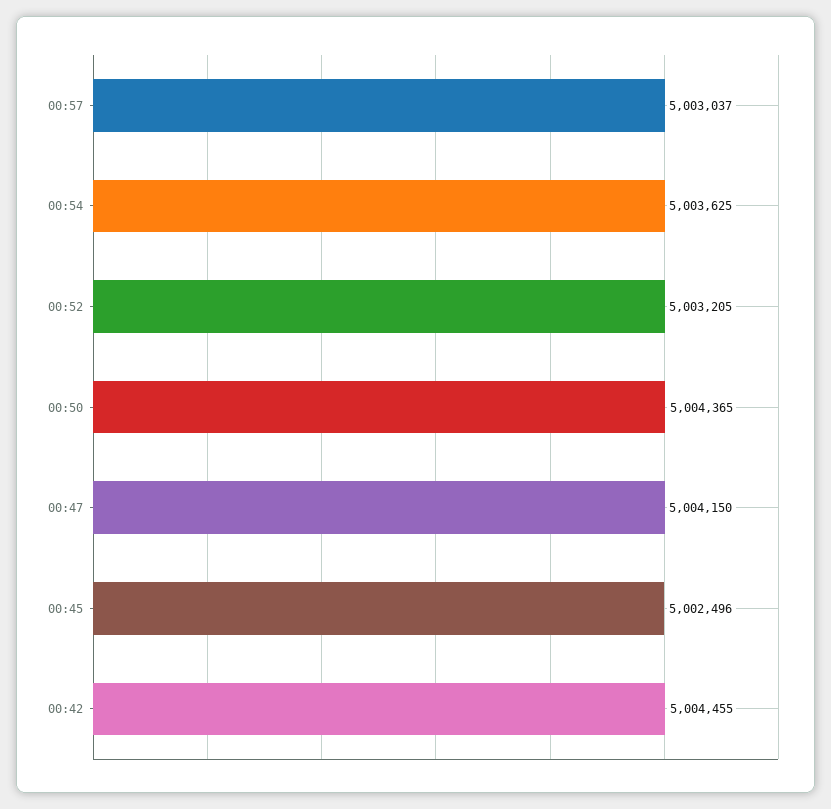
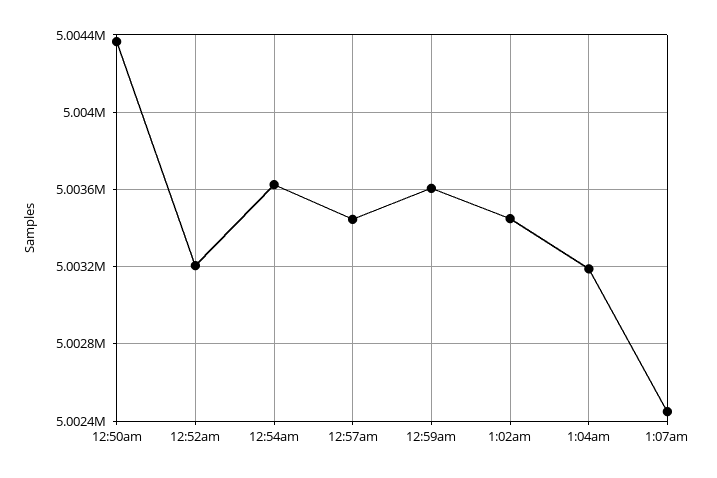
00:57: 5003037 -> 5003450
00:47: 5004150 -> none
00:45: 5002496 -> none
00:42: 5004455 -> none
12:59am: none -> 5003600
1:02am: none -> 5003450
1:04am: none -> 5003200
1:07am: none -> 5002450

